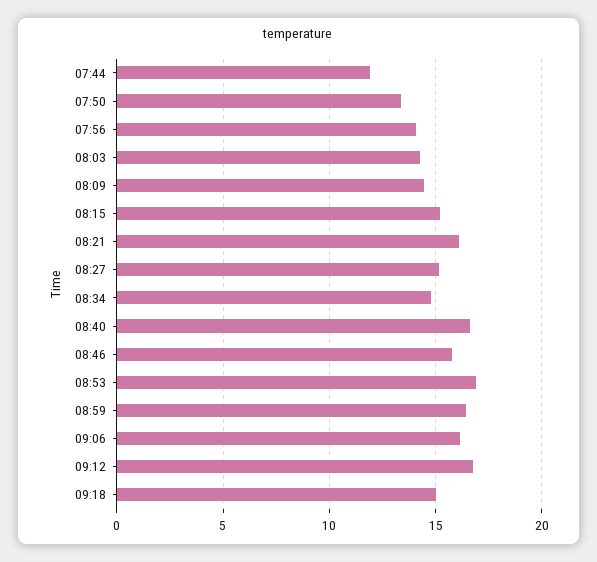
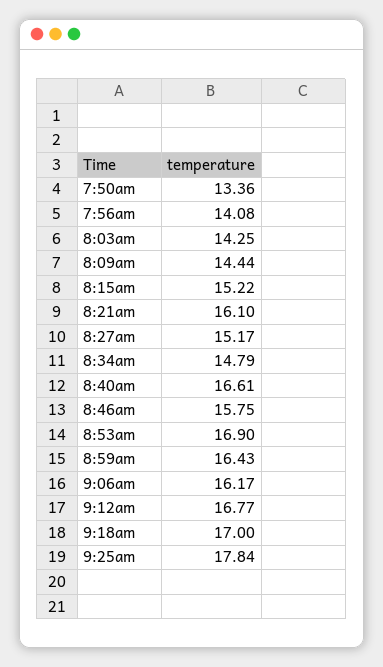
07:44: 12 -> none
09:18: 15 -> 17
9:25am: none -> 17.84

